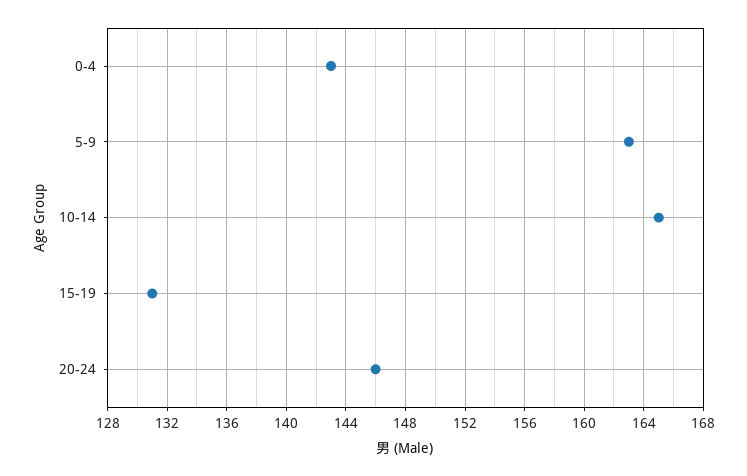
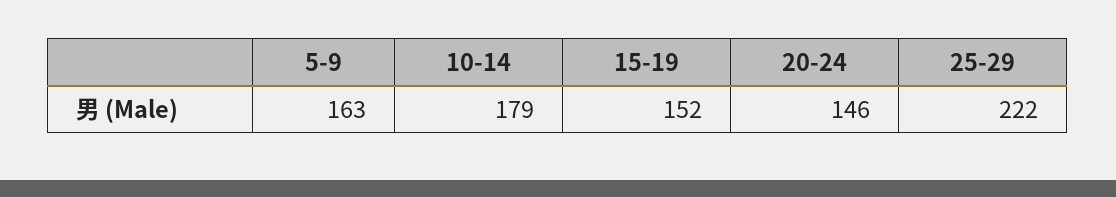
0-4: 143 -> none
10-14: 165 -> 179
15-19: 131 -> 152
25-29: none -> 222

